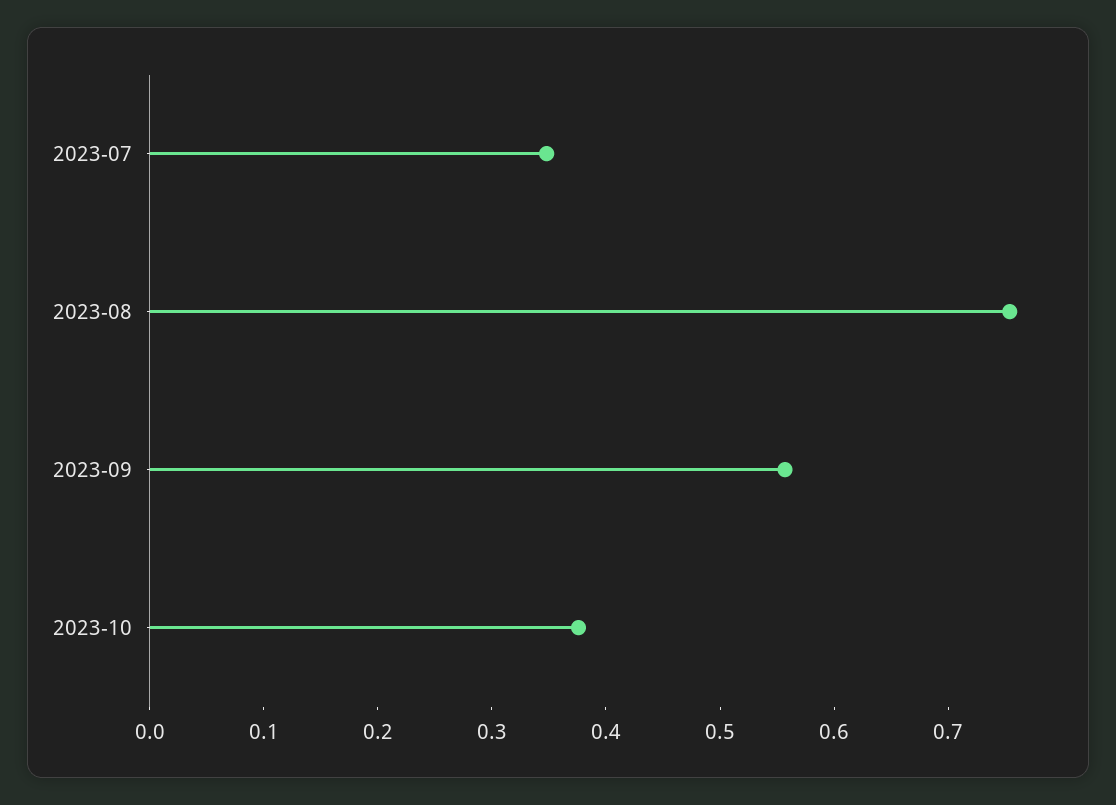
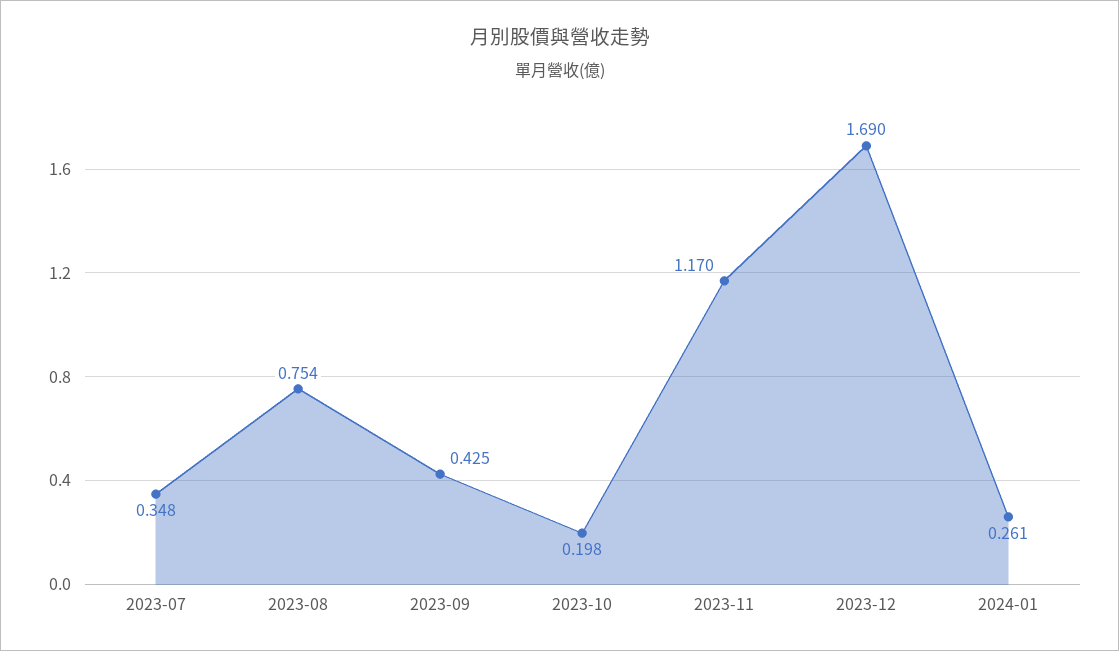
2023-09: 0.56 -> 0.425
2023-10: 0.38 -> 0.198
2023-11: none -> 1.17
2023-12: none -> 1.69
2024-01: none -> 0.261

